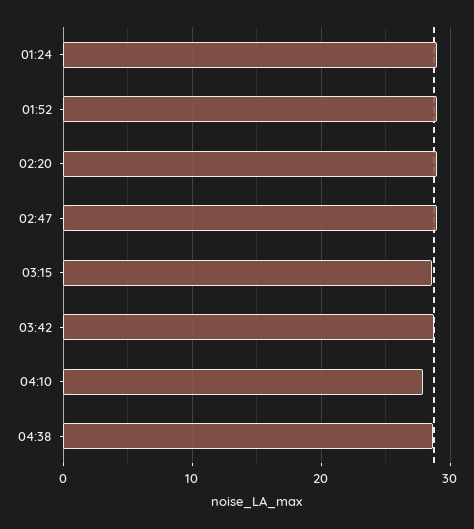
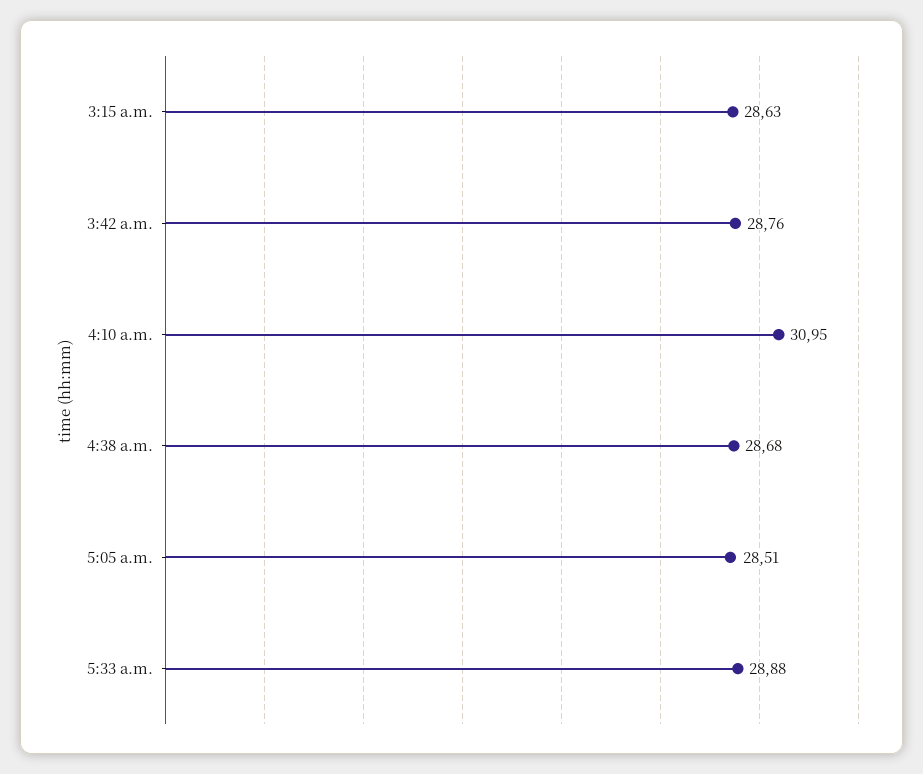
01:24: 29 -> none
01:52: 29 -> none
02:20: 29 -> none
02:47: 29 -> none
04:10: 28 -> 30.95
5:05 a.m.: none -> 28.51
5:33 a.m.: none -> 28.88

